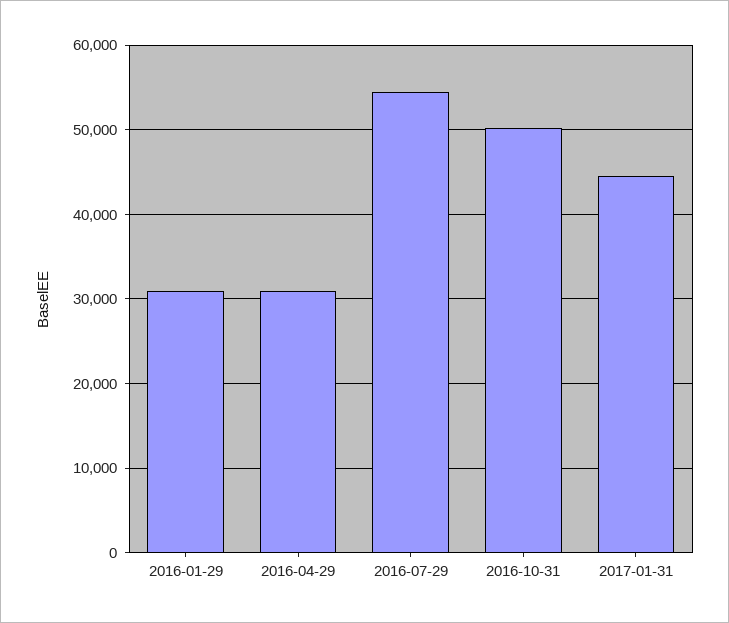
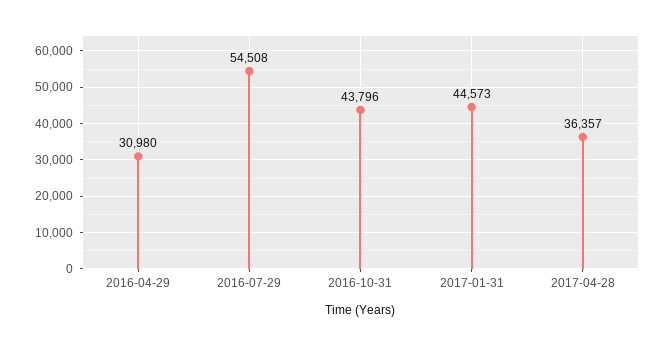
2016-01-29: 31000 -> none
2016-10-31: 50000 -> 43796
2017-04-28: none -> 36357

